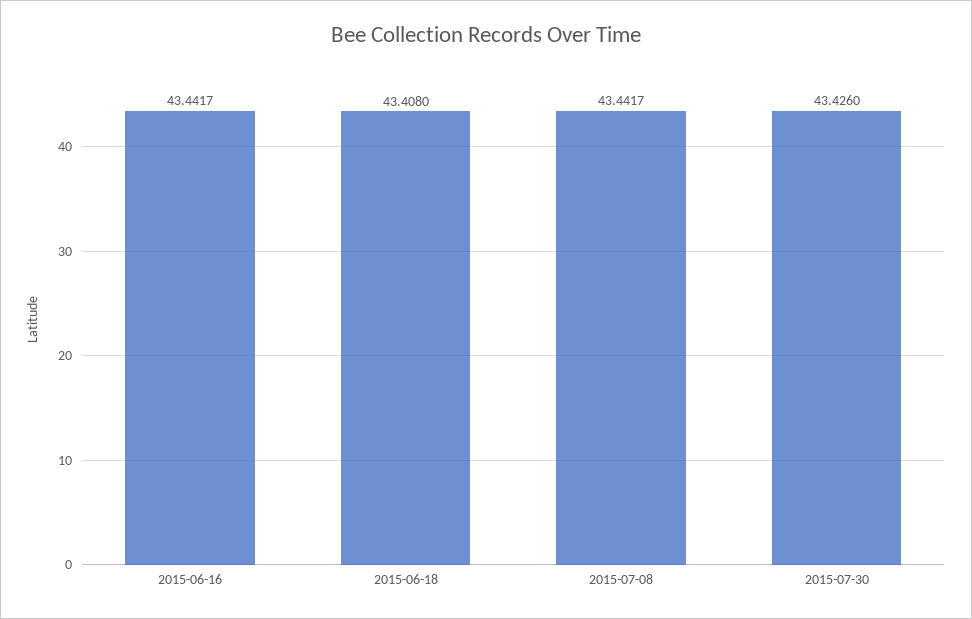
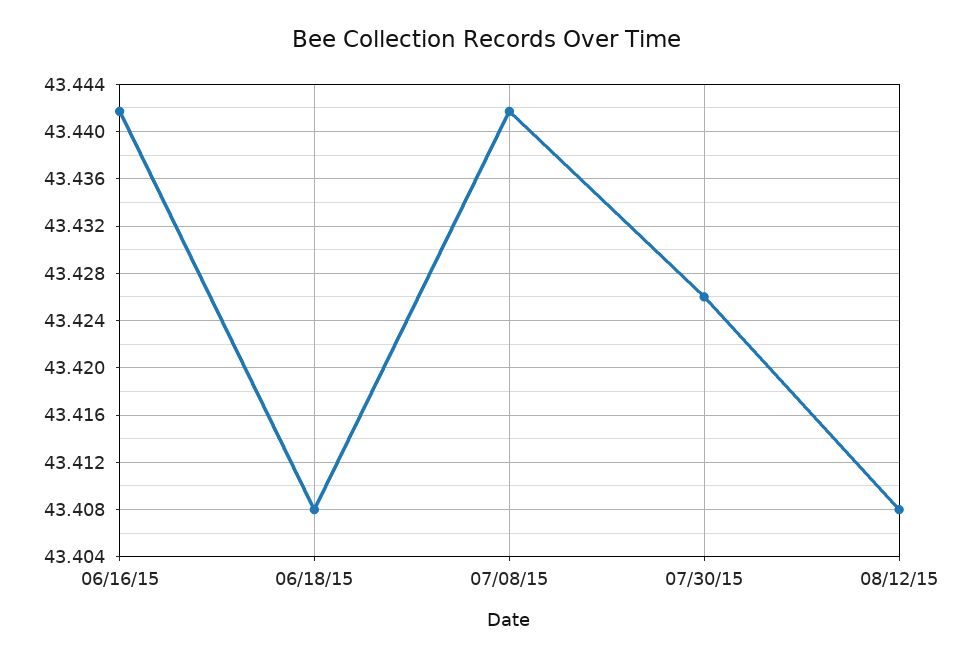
08/12/15: none -> 43.408

